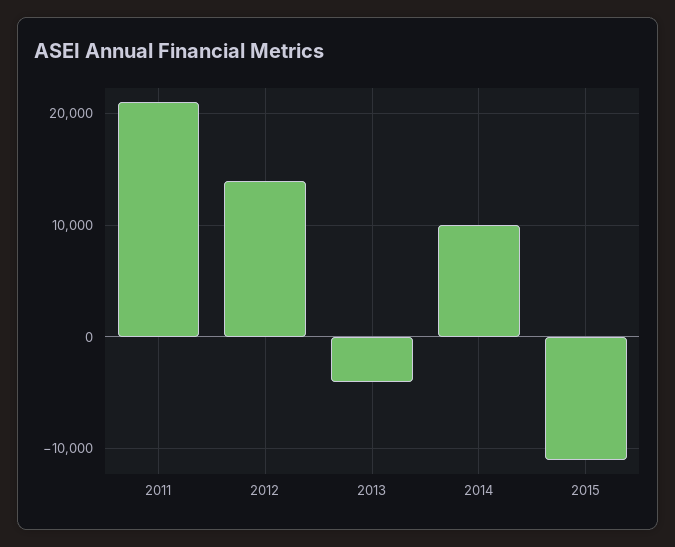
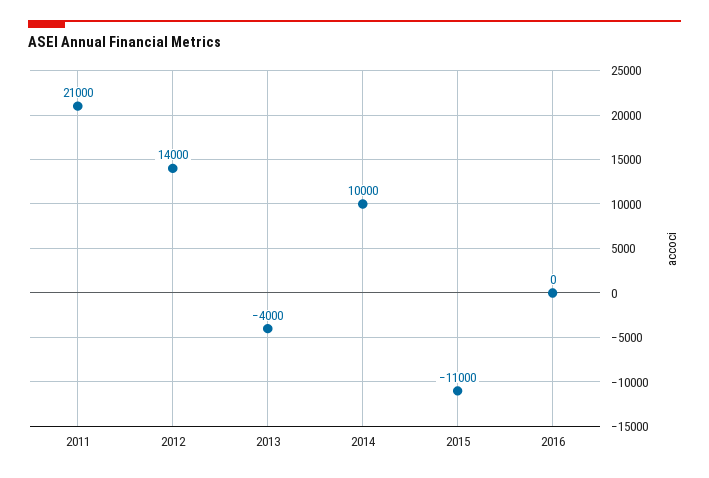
2016: none -> 0

